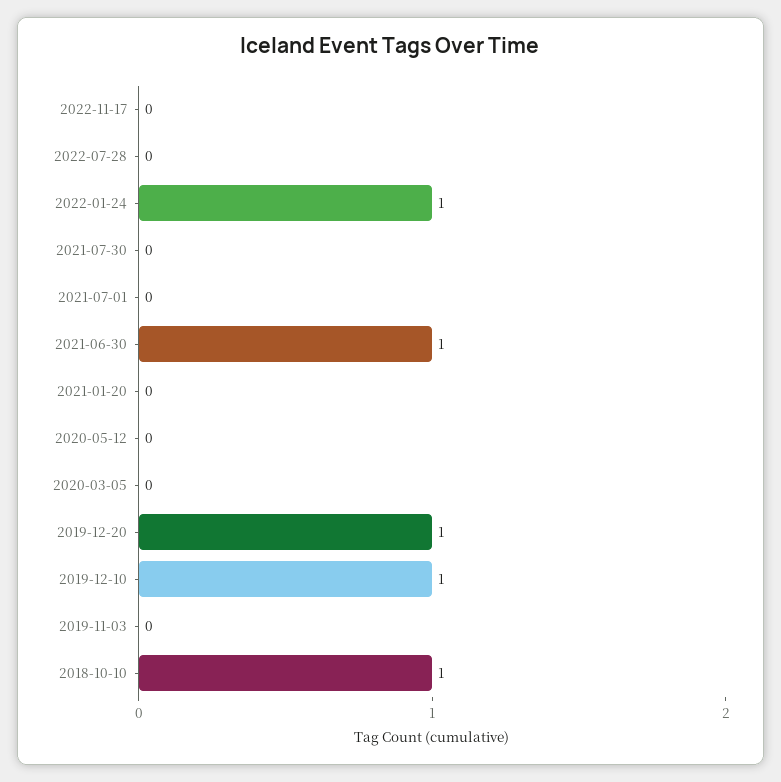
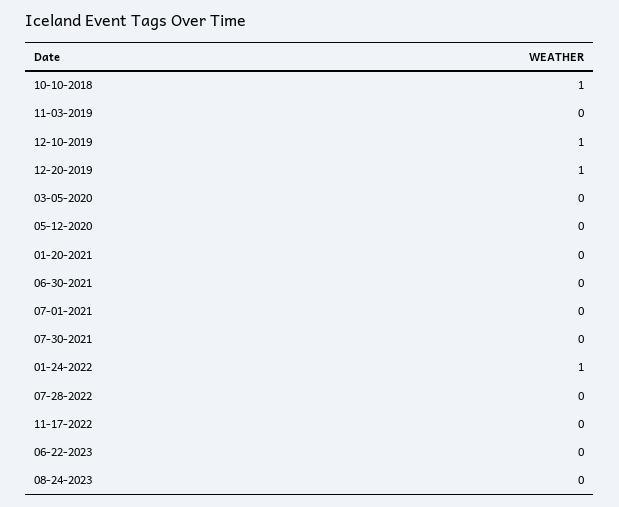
2021-06-30: 1 -> 0
06-22-2023: none -> 0
08-24-2023: none -> 0

